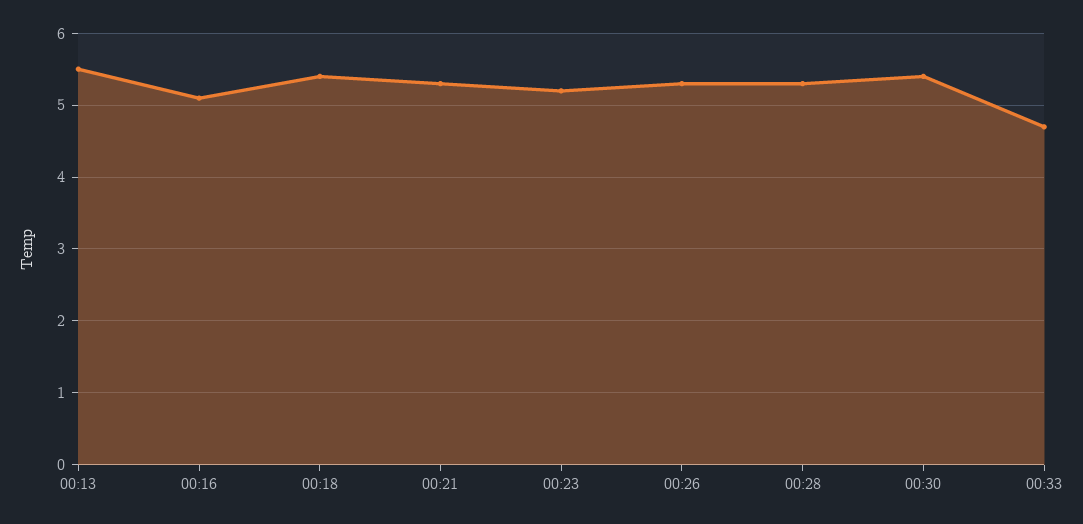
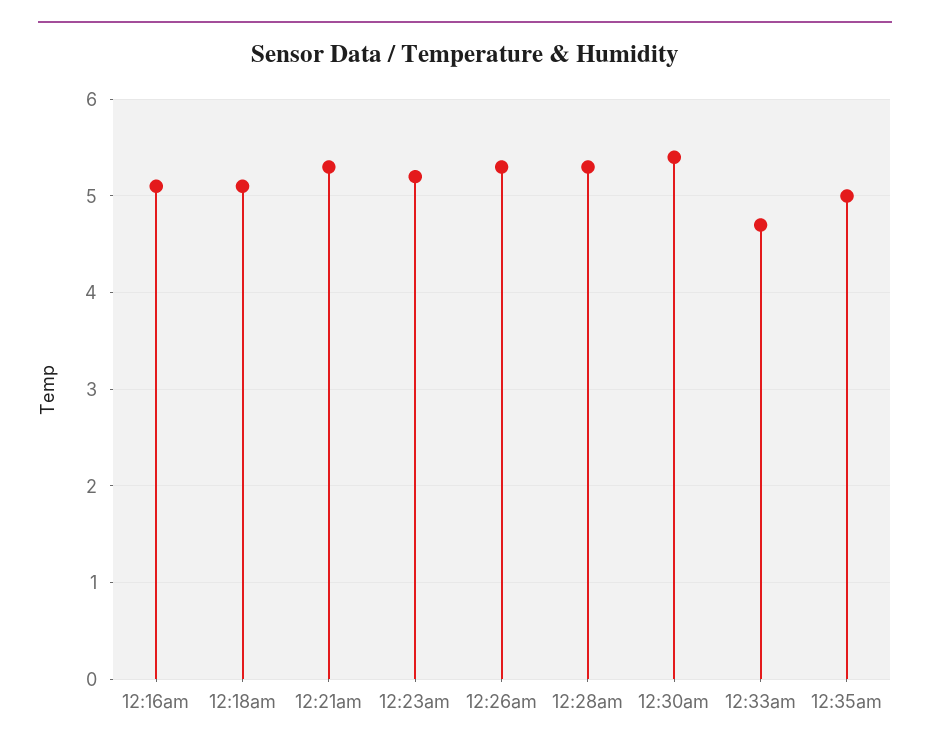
00:13: 5.5 -> none
00:18: 5.4 -> 5.1
12:35am: none -> 5

